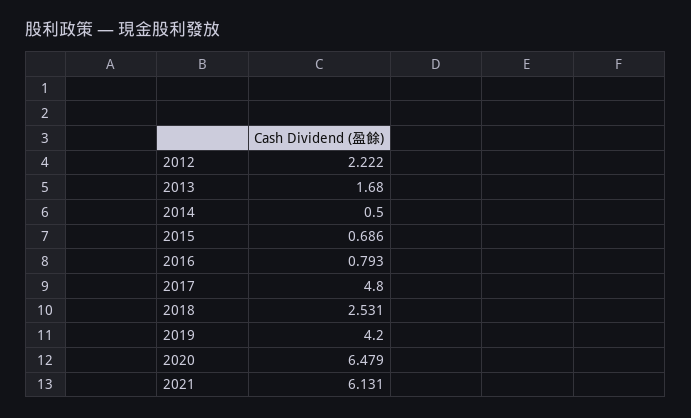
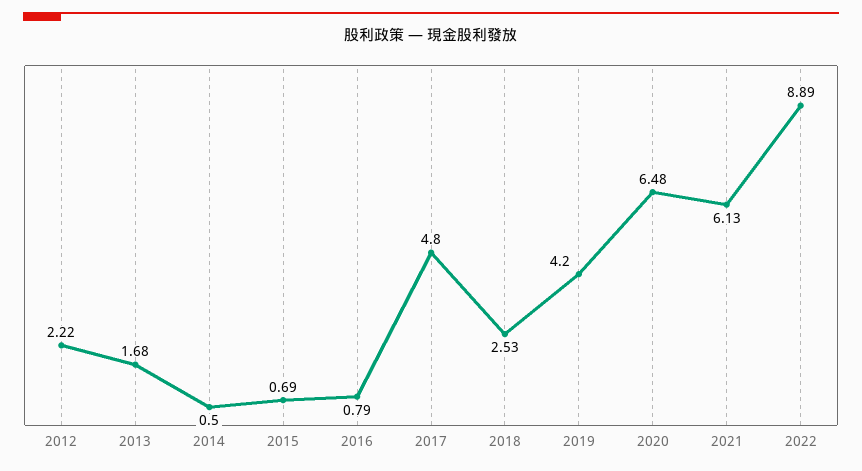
2022: none -> 8.89

